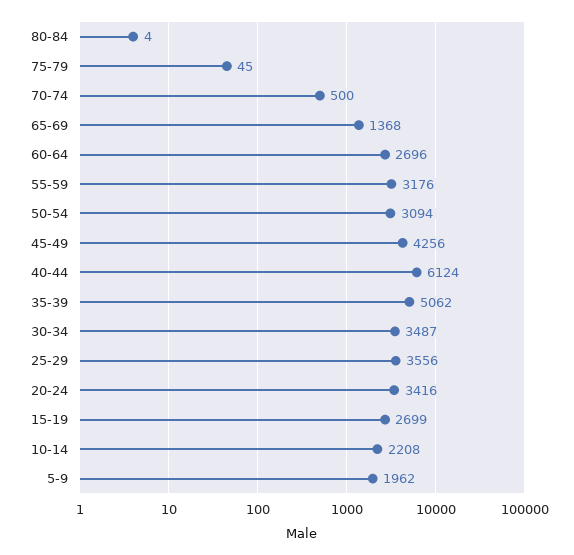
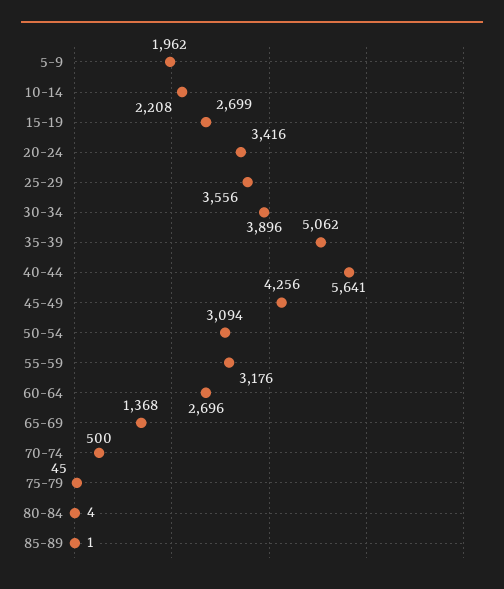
40-44: 6124 -> 5641
30-34: 3487 -> 3896
85-89: none -> 1

